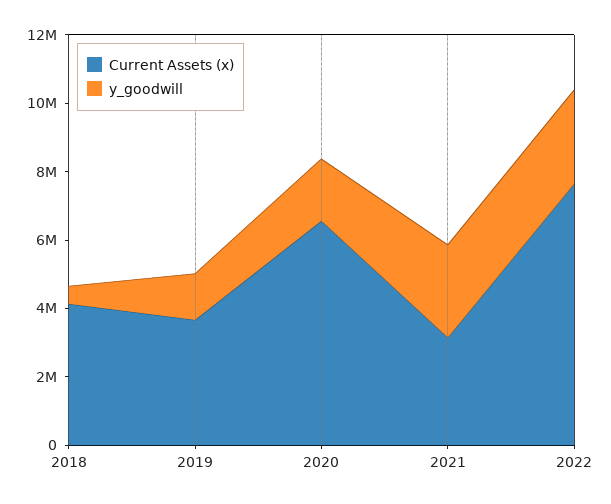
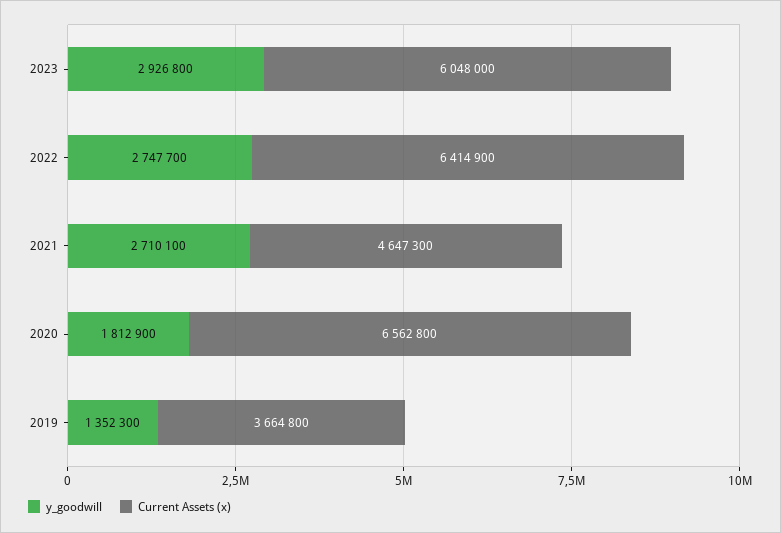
Current Assets (x), 2018: 4000000 -> none
y_goodwill, 2018: 500000 -> none
Current Assets (x), 2021: 3000000 -> 4647300
Current Assets (x), 2022: 7500000 -> 6414900
y_goodwill, 2023: none -> 2926800
Current Assets (x), 2023: none -> 6048000

